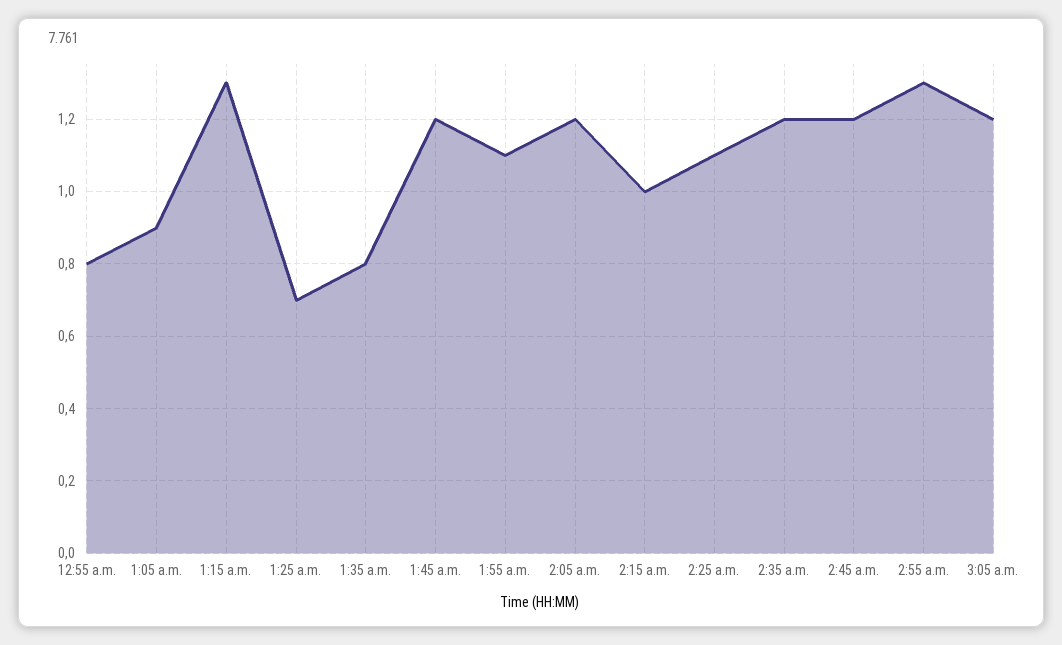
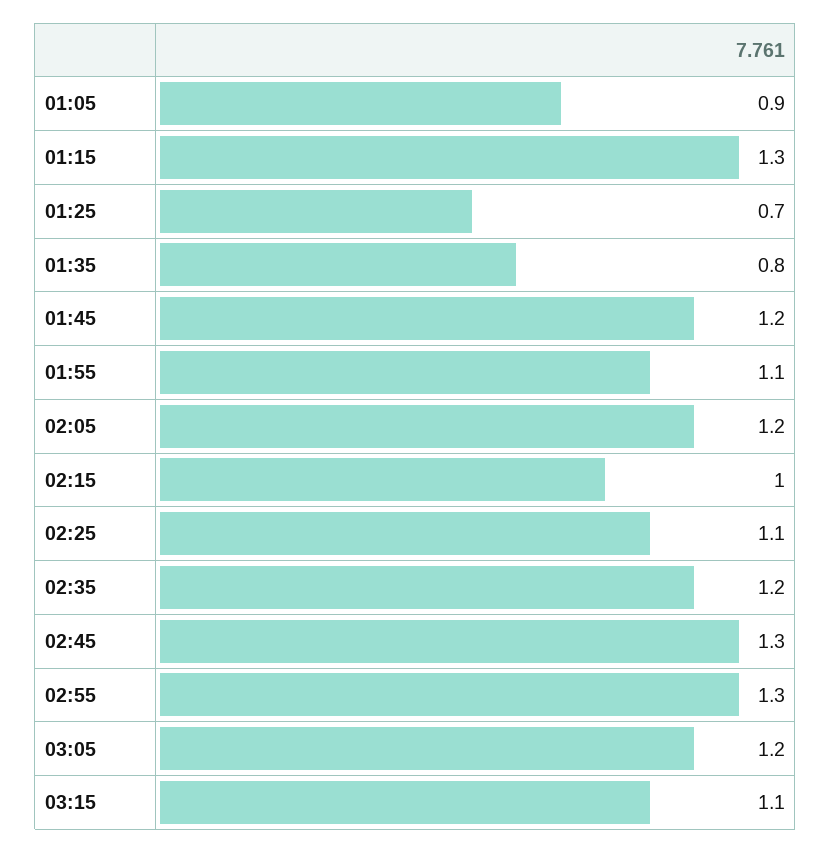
12:55 a.m.: 0.8 -> none
2:45 a.m.: 1.2 -> 1.3
03:15: none -> 1.1

